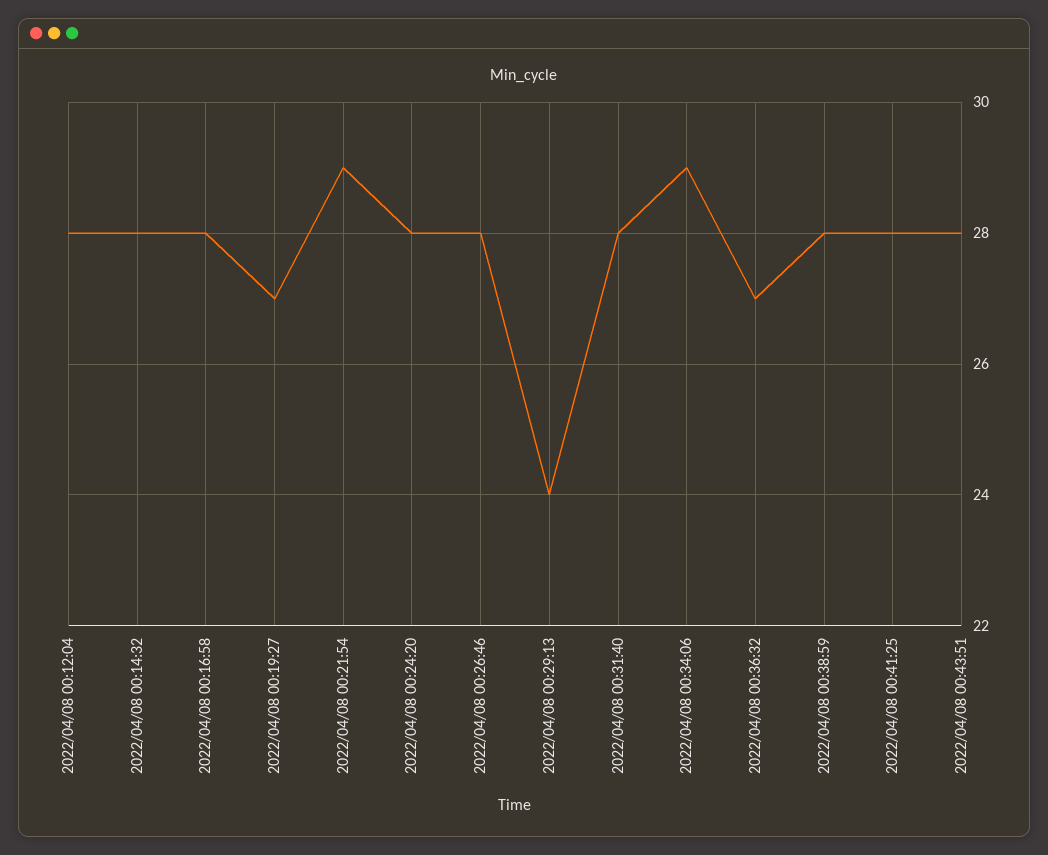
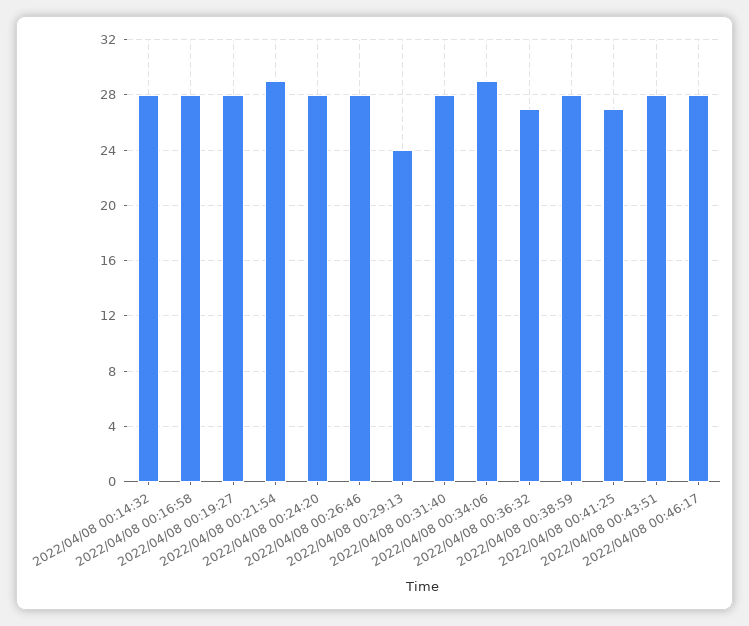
2022/04/08 00:12:04: 28 -> none
2022/04/08 00:19:27: 27 -> 28
2022/04/08 00:41:25: 28 -> 27
2022/04/08 00:46:17: none -> 28

